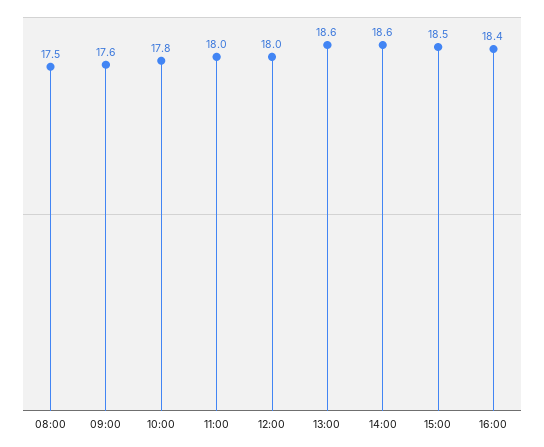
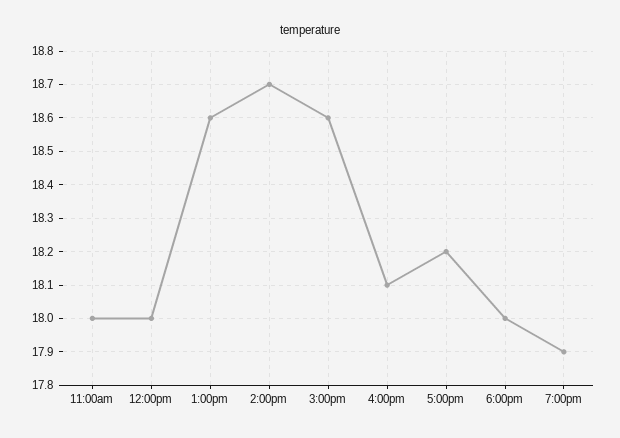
08:00: 17.5 -> none
09:00: 17.6 -> none
10:00: 17.8 -> none
14:00: 18.6 -> 18.7
15:00: 18.5 -> 18.6
16:00: 18.4 -> 18.1
5:00pm: none -> 18.2
6:00pm: none -> 18
7:00pm: none -> 17.9

